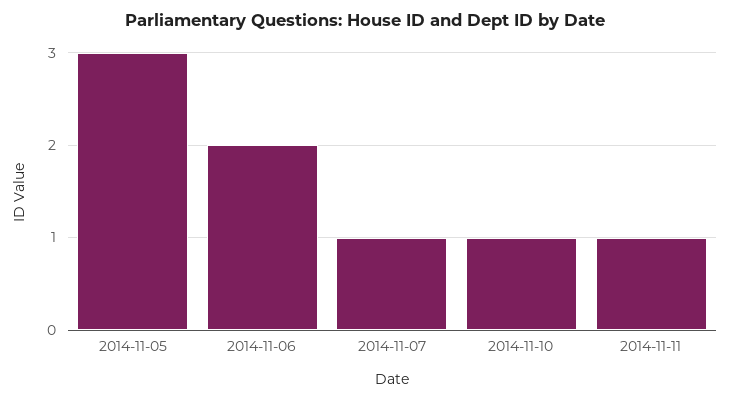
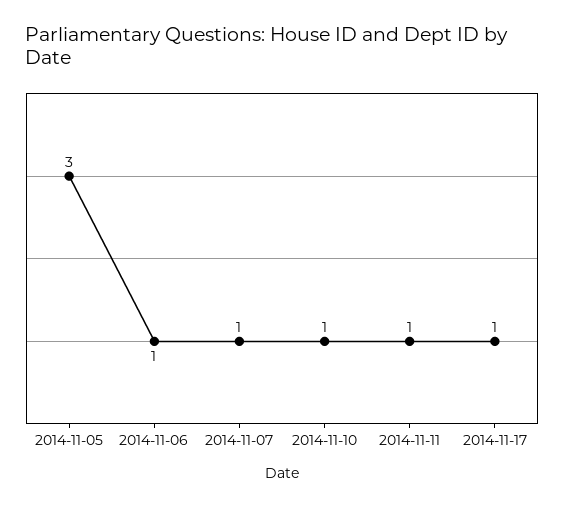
2014-11-06: 2 -> 1
2014-11-17: none -> 1

